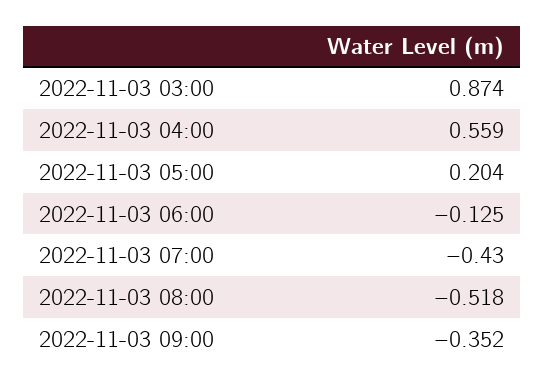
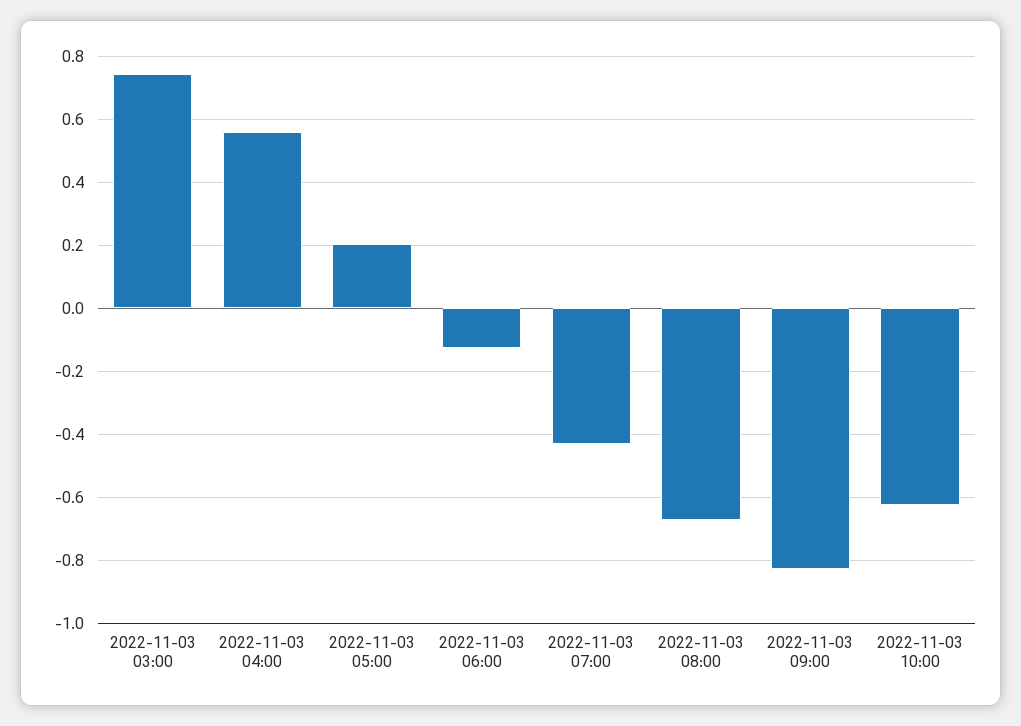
2022-11-03 03:00: 0.874 -> 0.74
2022-11-03 08:00: -0.518 -> -0.68
2022-11-03 09:00: -0.352 -> -0.82
2022-11-03 10:00: none -> -0.62

